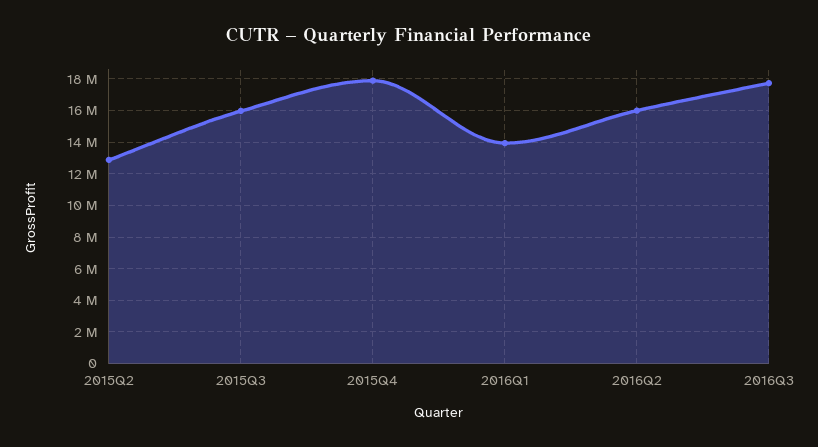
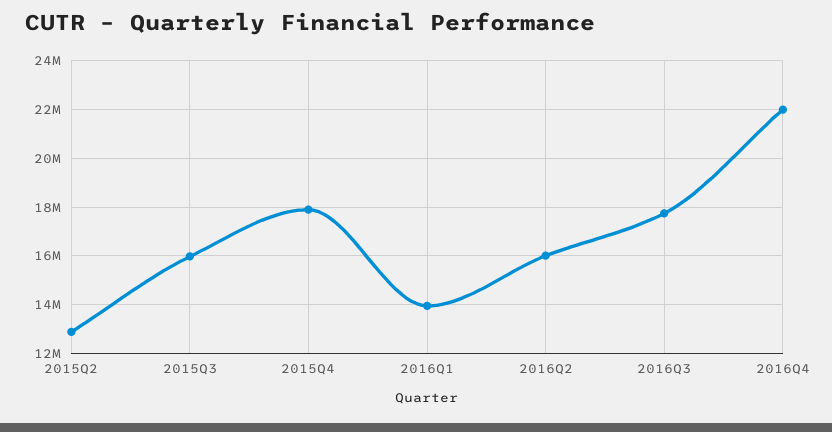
2016Q4: none -> 22000000

